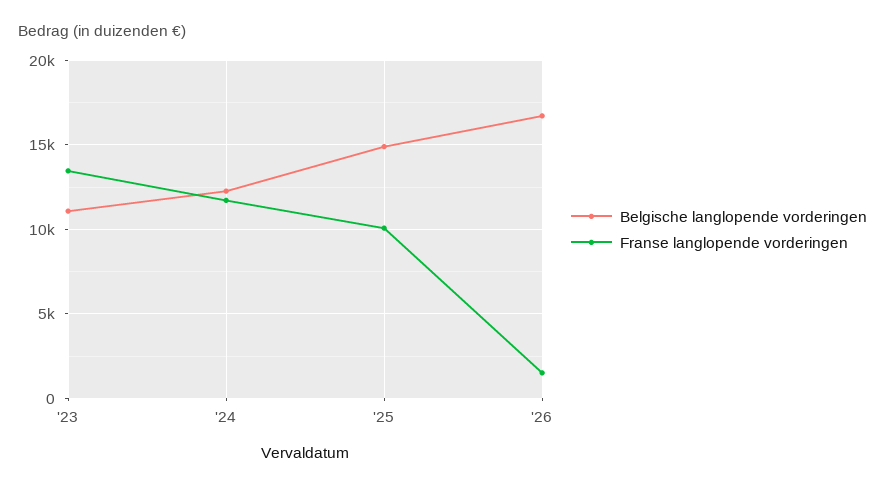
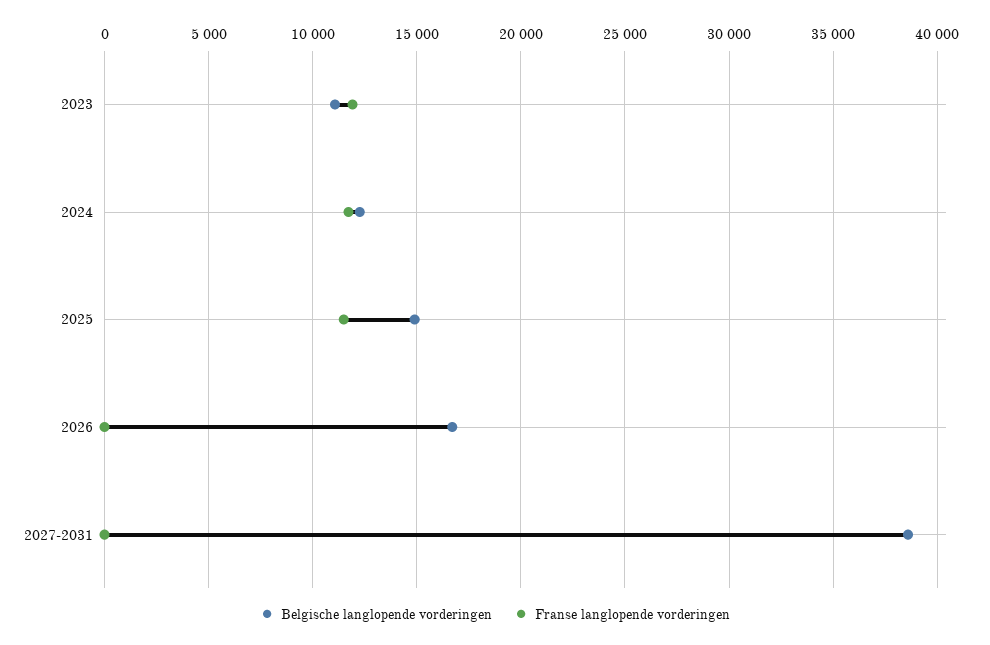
Franse langlopende vorderingen, '23: 13500 -> 12000
Franse langlopende vorderingen, '25: 10000 -> 11500
Franse langlopende vorderingen, '26: 1500 -> 0
Belgische langlopende vorderingen, 2027-2031: none -> 38500
Franse langlopende vorderingen, 2027-2031: none -> 0

